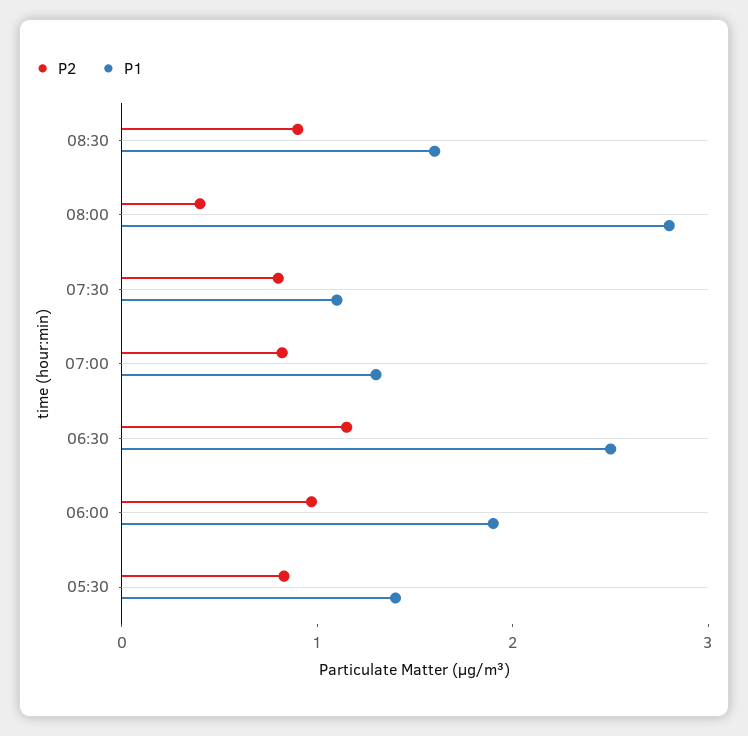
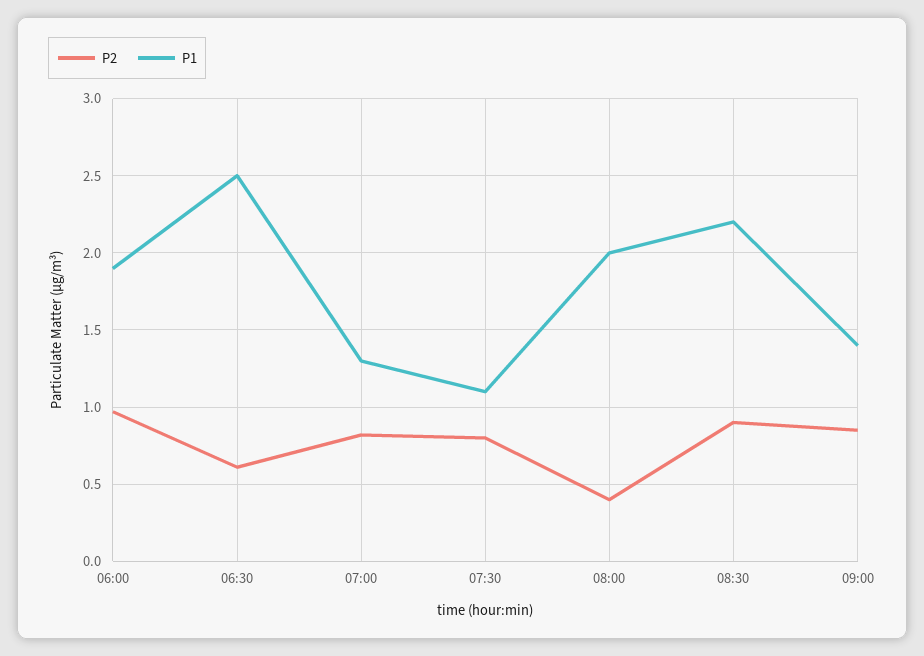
P1, 08:30: 1.6 -> 2.2
P1, 08:00: 2.8 -> 2
P2, 06:30: 1.2 -> 0.6
P2, 05:30: 0.8 -> none
P1, 05:30: 1.4 -> none
P2, 09:00: none -> 0.85
P1, 09:00: none -> 1.4

